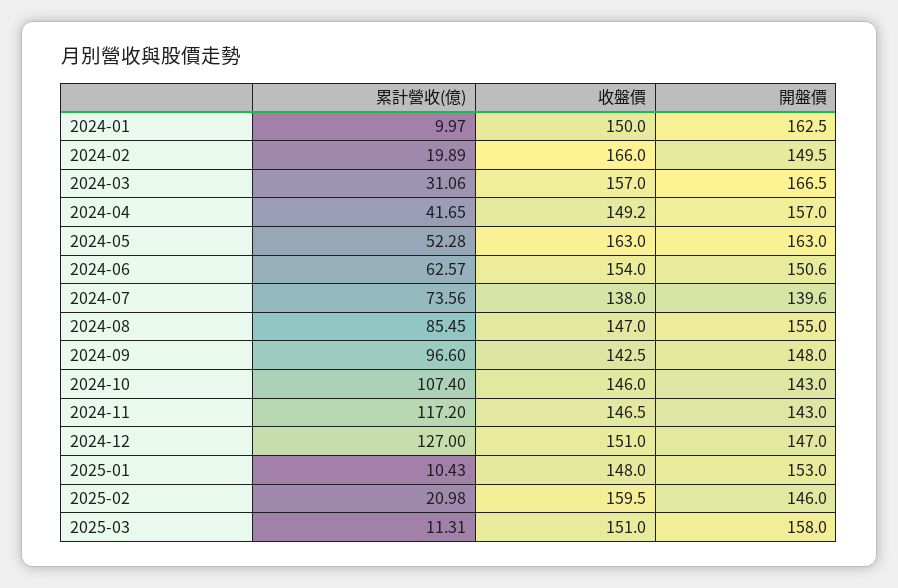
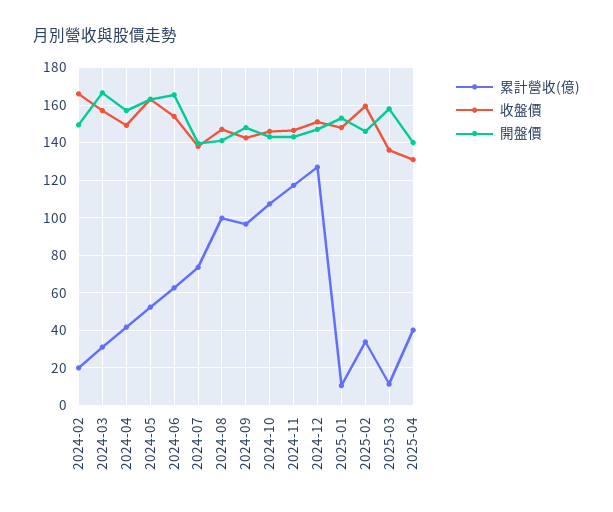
累計營收(億), 2024-01: 9.97 -> none
收盤價, 2024-01: 150 -> none
開盤價, 2024-01: 162.5 -> none
開盤價, 2024-06: 150.6 -> 165
累計營收(億), 2024-08: 85.45 -> 100
開盤價, 2024-08: 155 -> 140
累計營收(億), 2025-02: 20.98 -> 35
收盤價, 2025-03: 151 -> 135
累計營收(億), 2025-04: none -> 40
收盤價, 2025-04: none -> 130
開盤價, 2025-04: none -> 140

